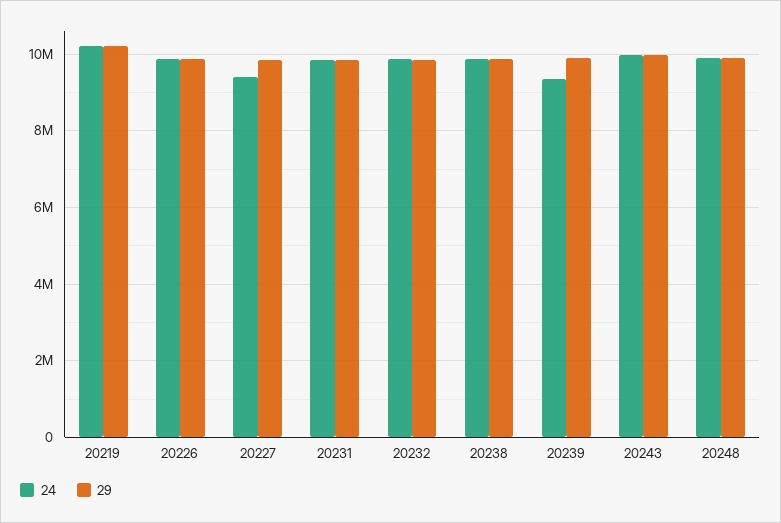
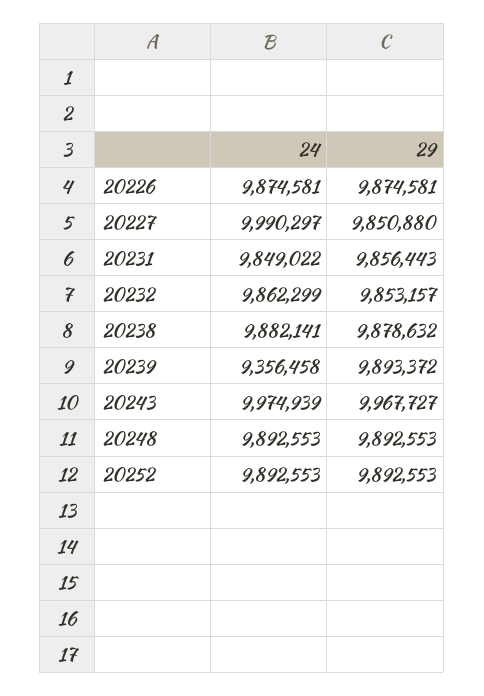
24, 20219: 10200000 -> none
29, 20219: 10200000 -> none
24, 20227: 9400000 -> 9990297
24, 20252: none -> 9892553
29, 20252: none -> 9892553

